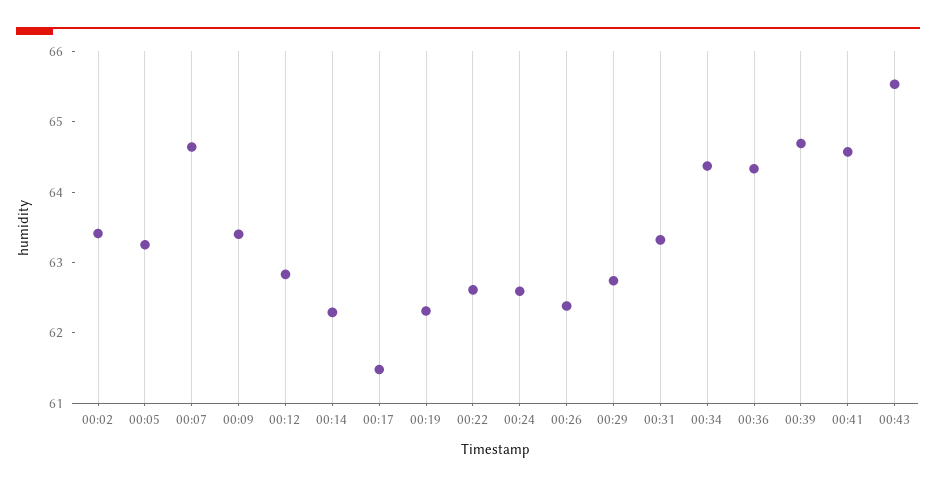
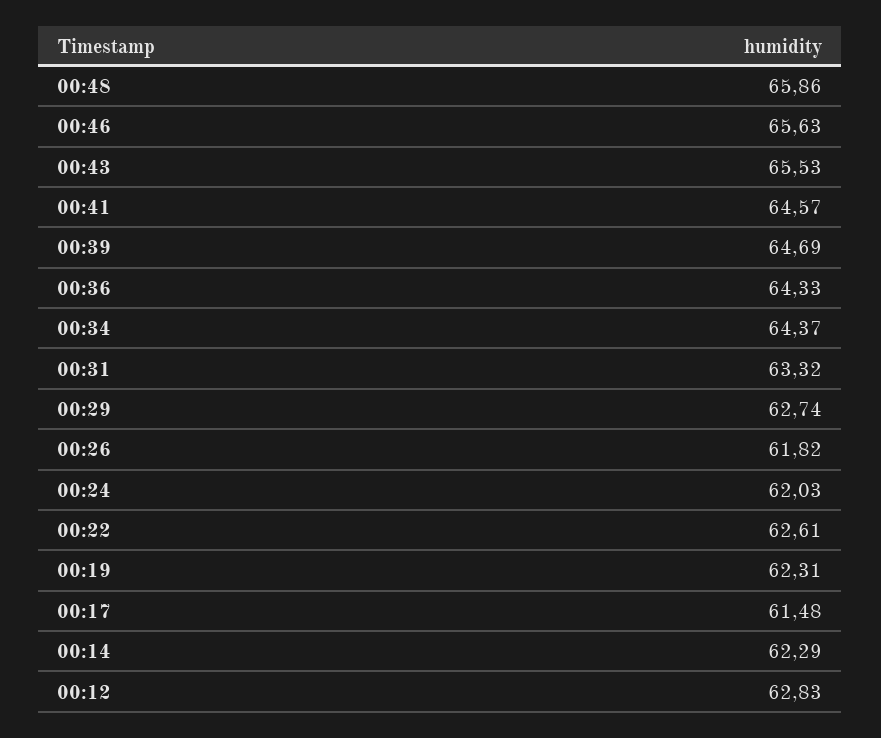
00:02: 63.4 -> none
00:05: 63.2 -> none
00:07: 64.6 -> none
00:09: 63.4 -> none
00:24: 62.6 -> 62.03
00:26: 62.4 -> 61.82
00:48: none -> 65.86
00:46: none -> 65.63

